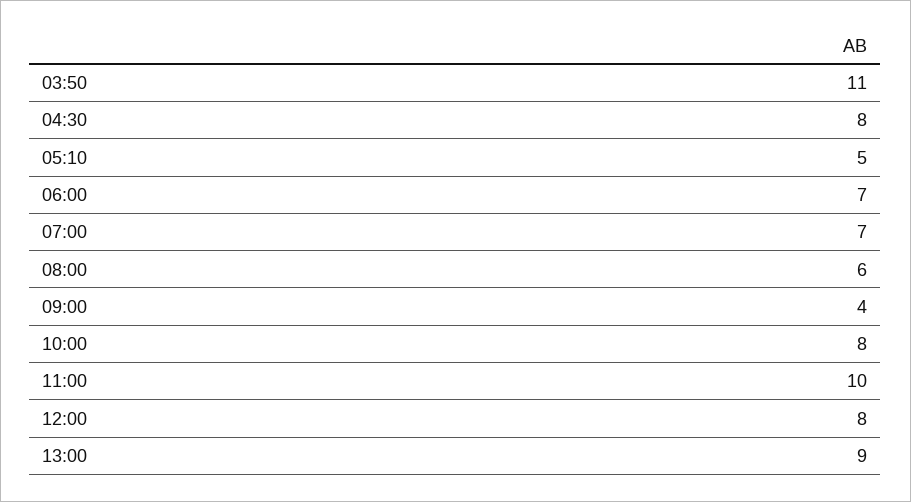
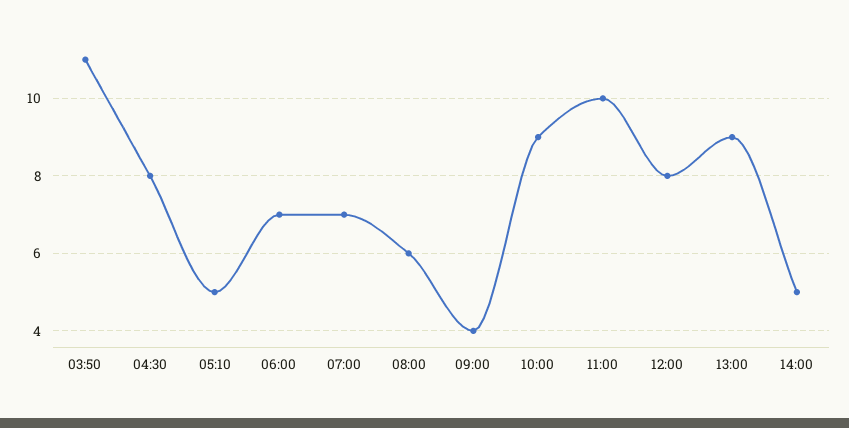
10:00: 8 -> 9
14:00: none -> 5

